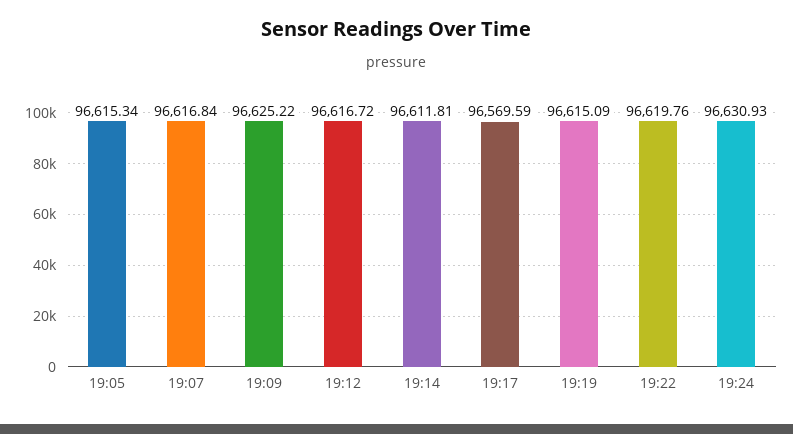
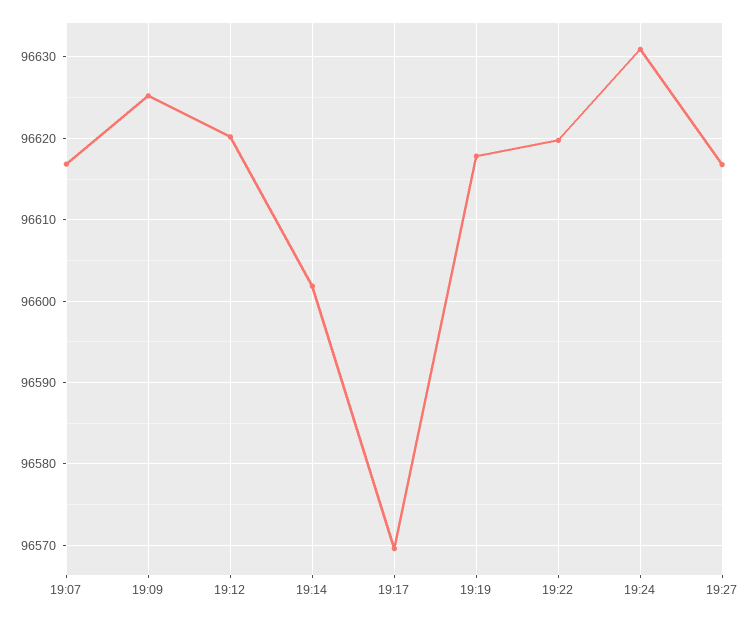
19:05: 96615.34 -> none
19:12: 96616.72 -> 96620
19:14: 96611.81 -> 96602
19:19: 96615.09 -> 96618
19:27: none -> 96617

